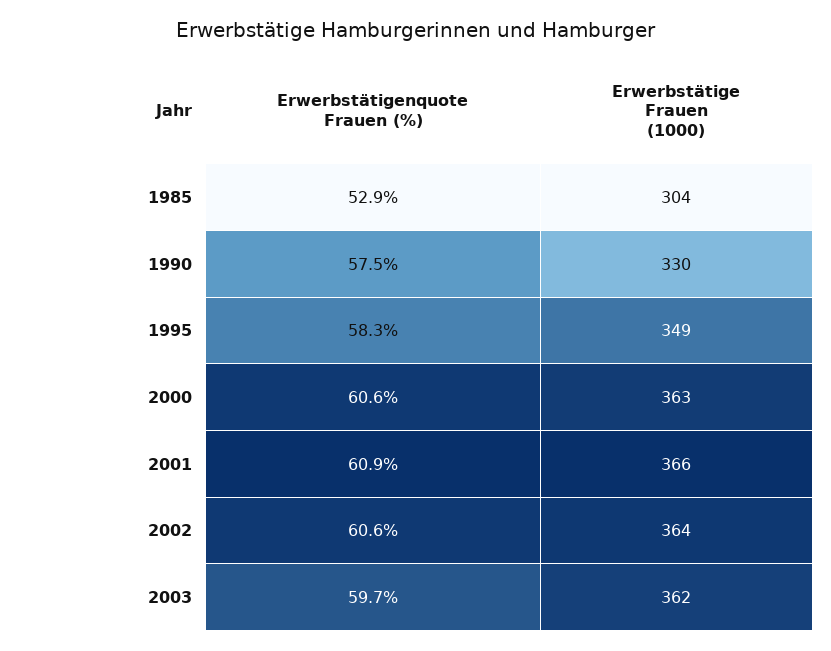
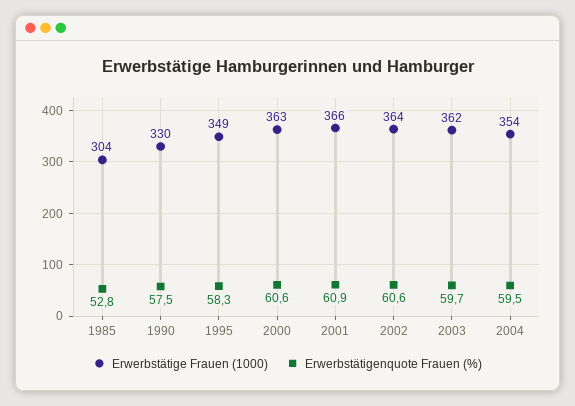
Erwerbstätigenquote Frauen (%), 1985: 52.9 -> 52.8
Erwerbstätige Frauen (1000), 2004: none -> 354
Erwerbstätigenquote Frauen (%), 2004: none -> 59.5

